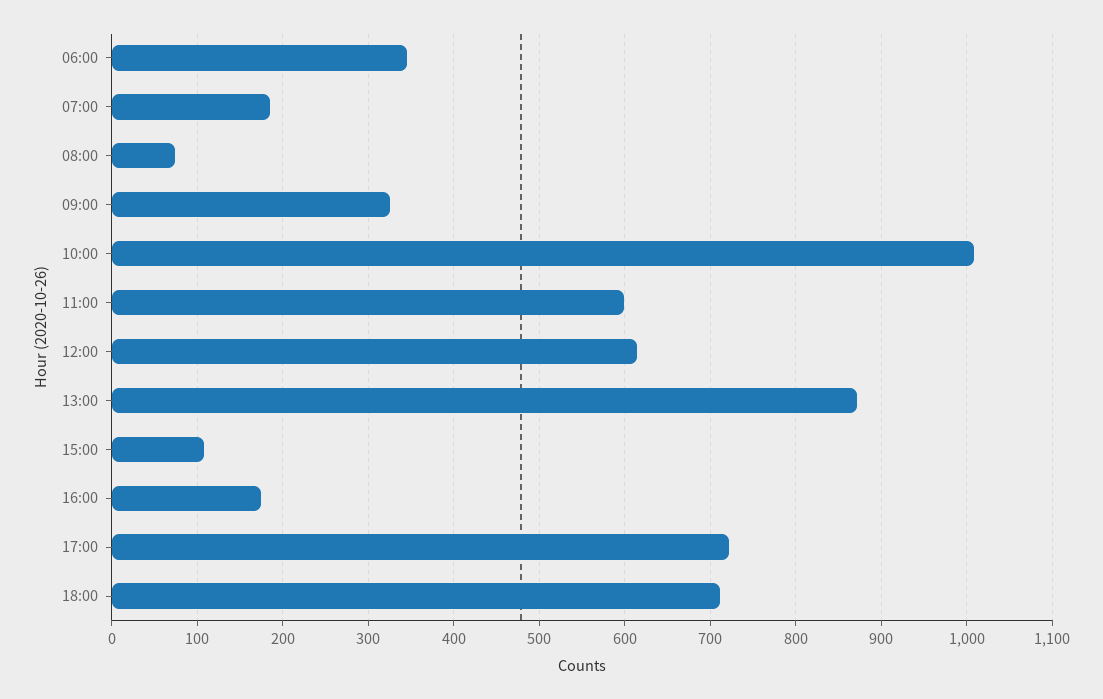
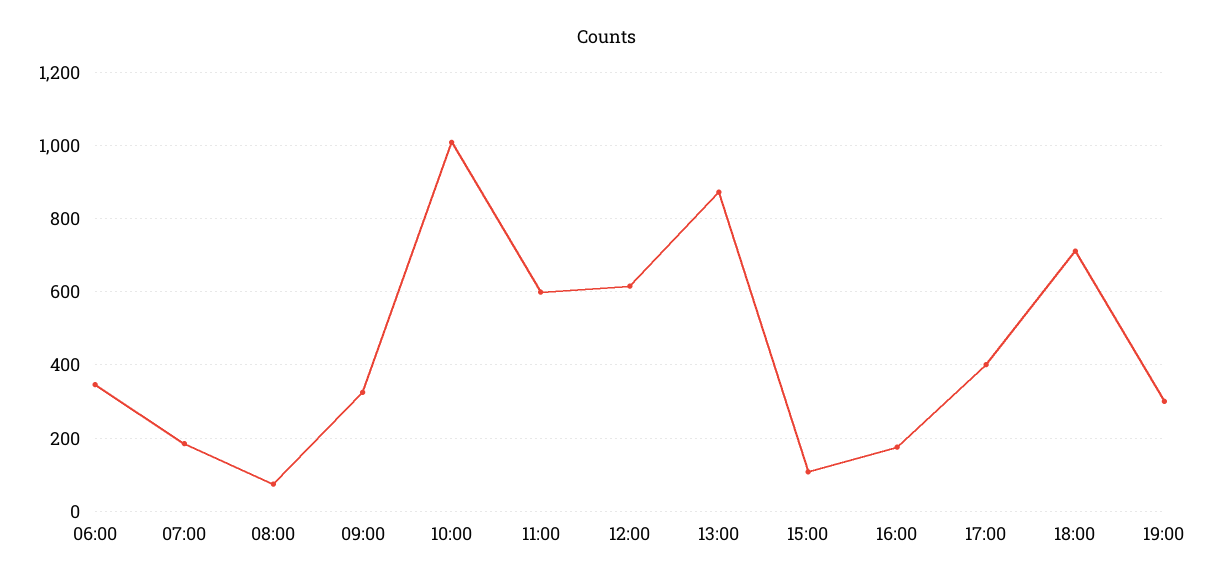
17:00: 720 -> 400
19:00: none -> 300

